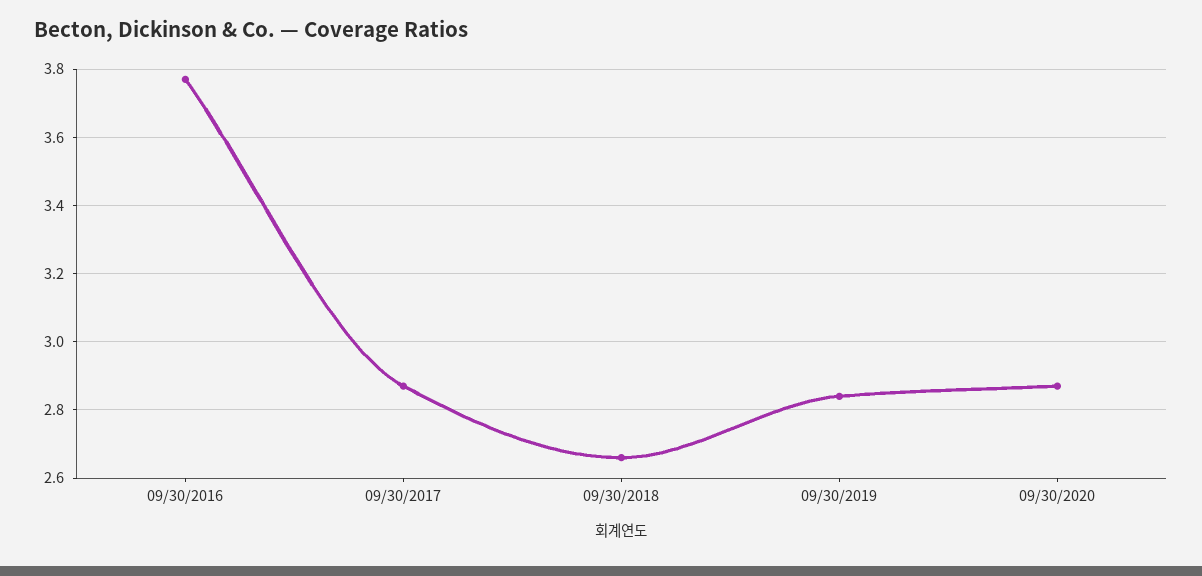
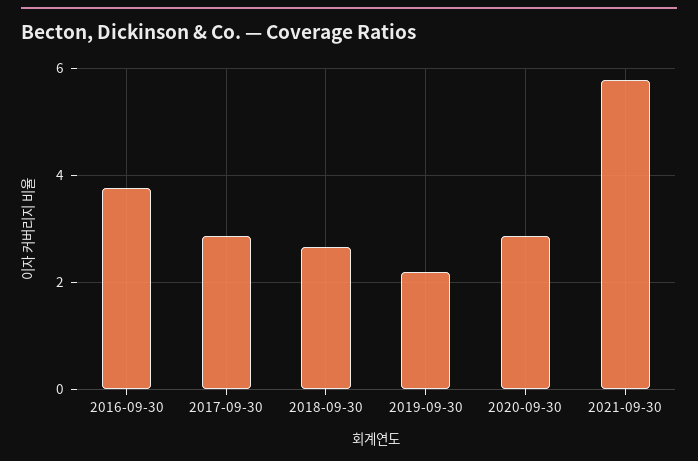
09/30/2019: 2.85 -> 2.2
2021-09-30: none -> 5.8

